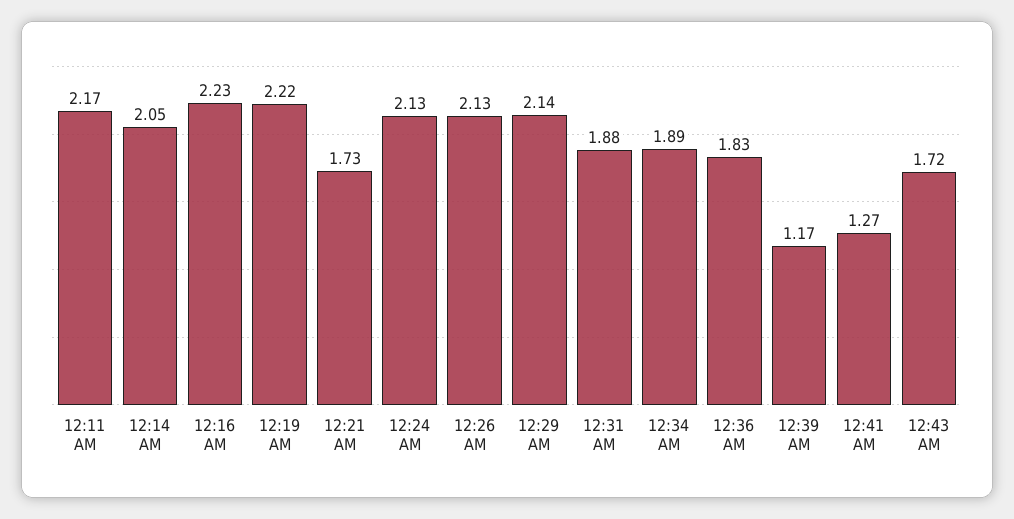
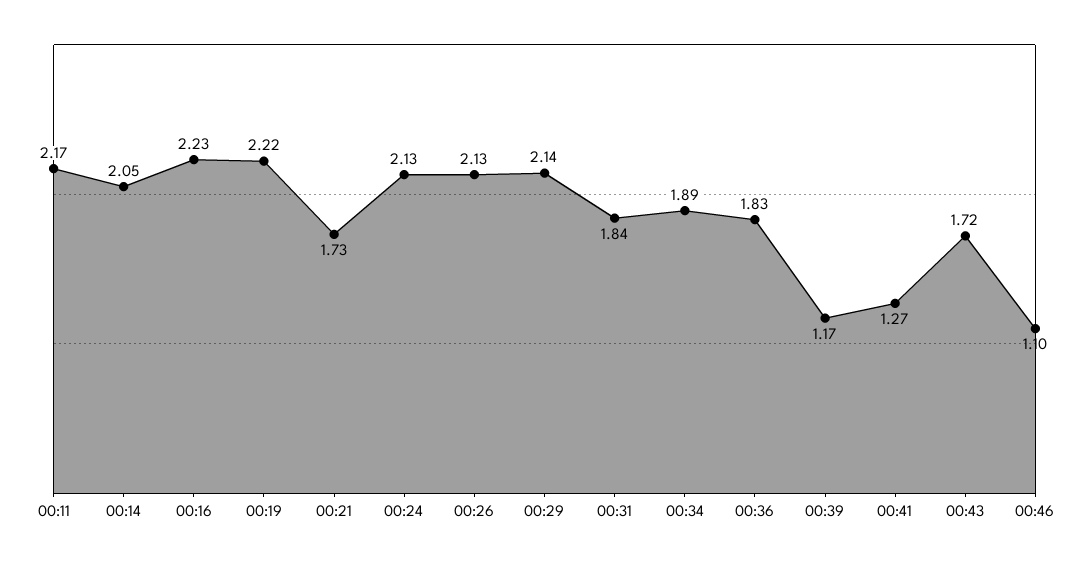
12:31 AM: 1.88 -> 1.84
00:46: none -> 1.1

